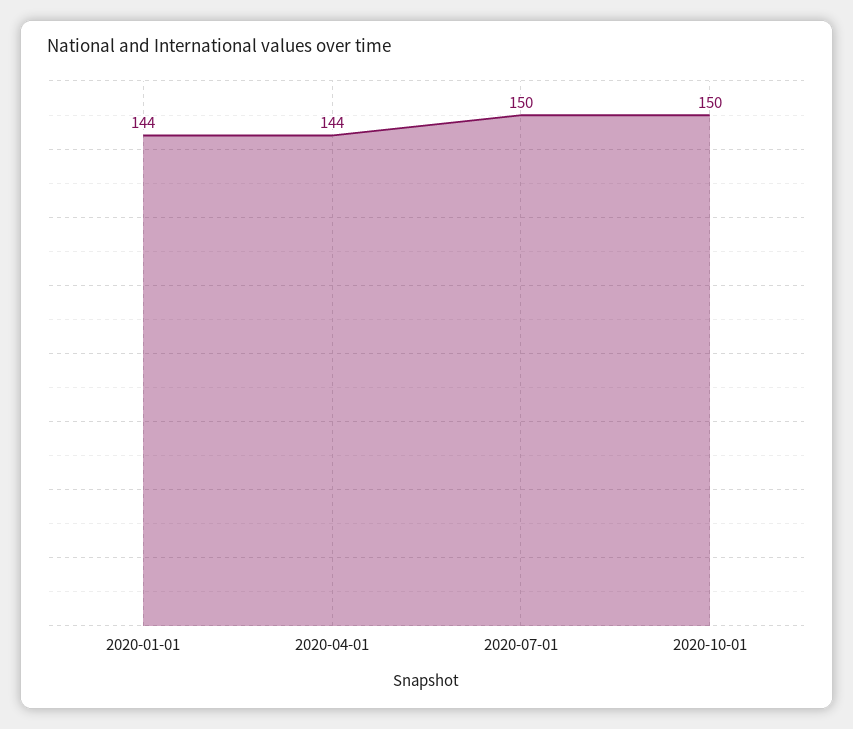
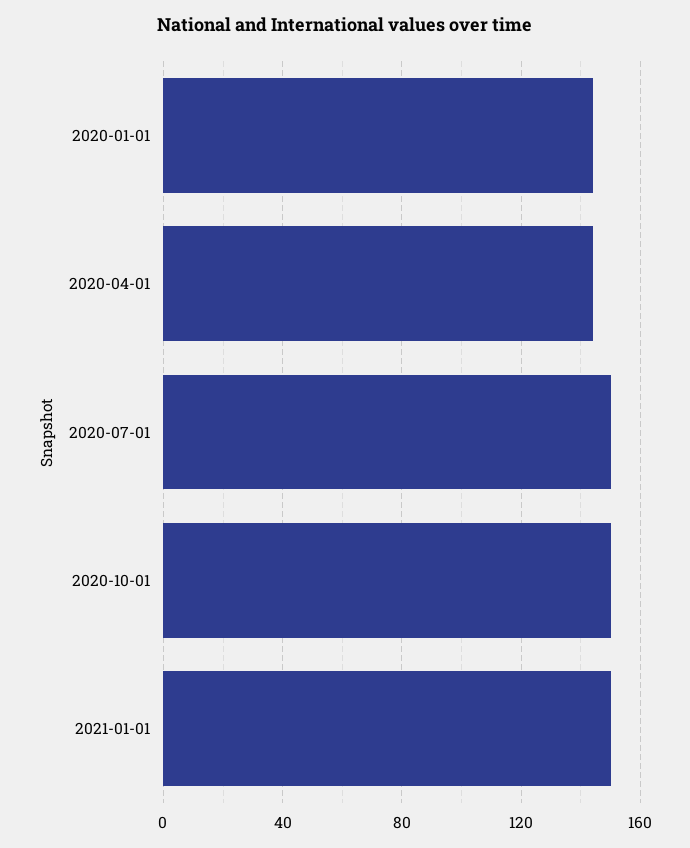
2021-01-01: none -> 150

